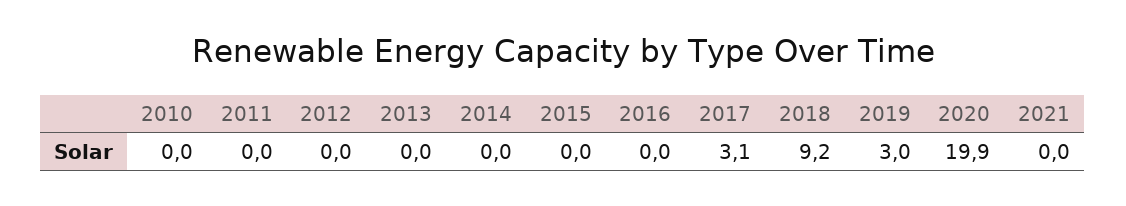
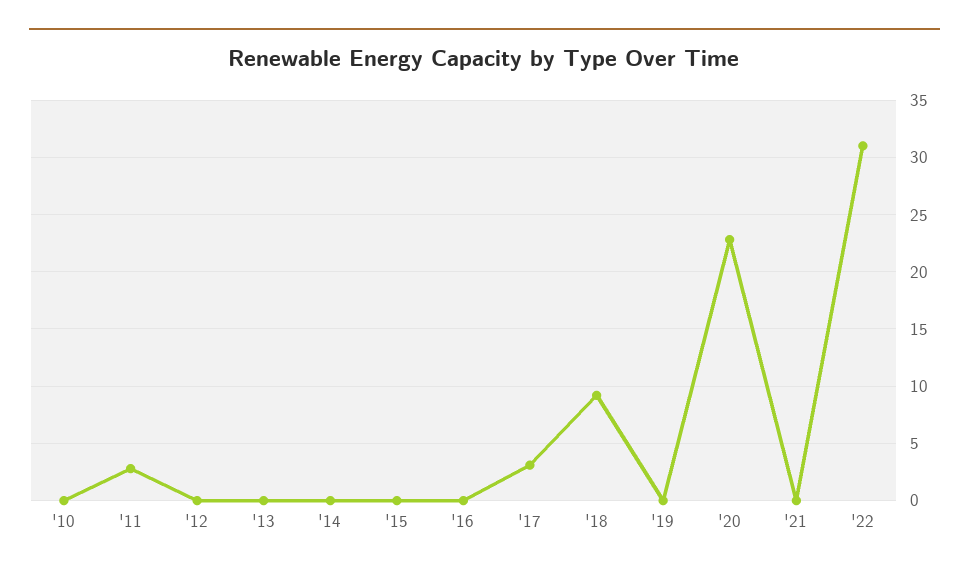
2011: 0 -> 3
2019: 3 -> 0
2020: 19.9 -> 23
'22: none -> 31

